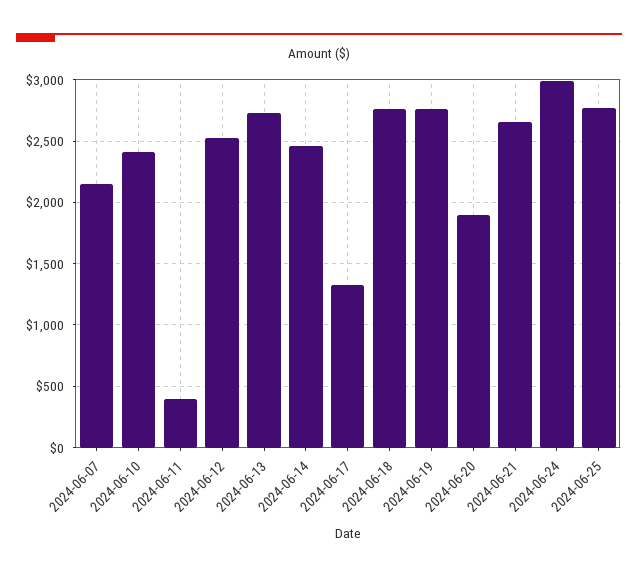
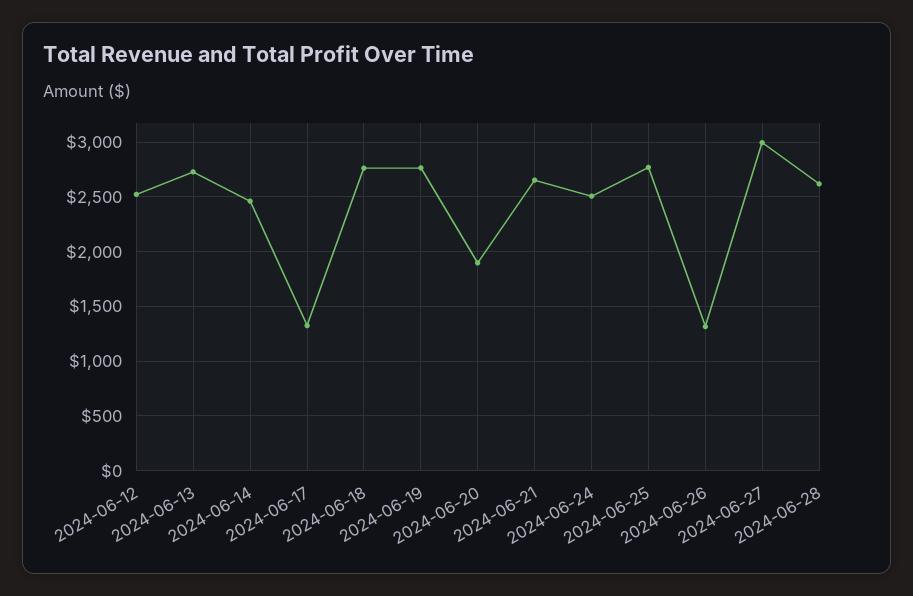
2024-06-07: 2150 -> none
2024-06-10: 2400 -> none
2024-06-11: 400 -> none
2024-06-24: 3000 -> 2500
2024-06-26: none -> 1300
2024-06-27: none -> 3000
2024-06-28: none -> 2600

